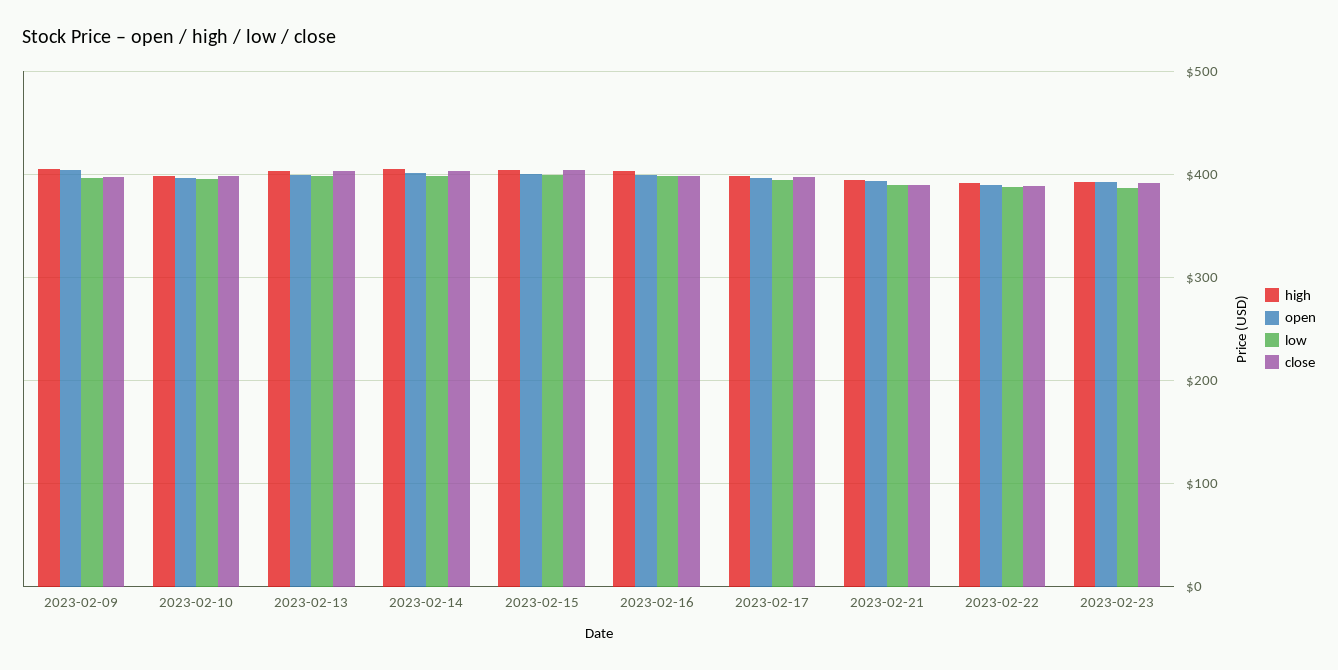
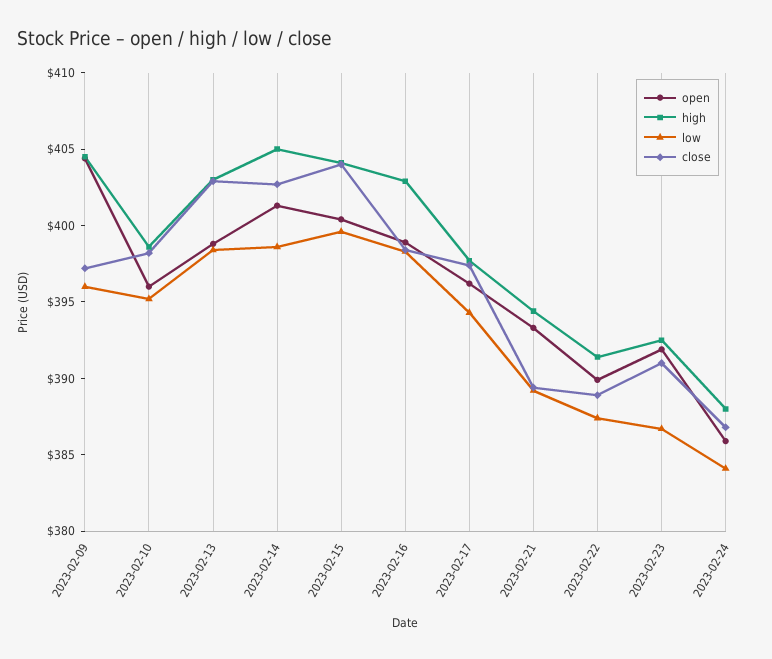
open, 2023-02-24: none -> 386
high, 2023-02-24: none -> 388
low, 2023-02-24: none -> 384
close, 2023-02-24: none -> 387

